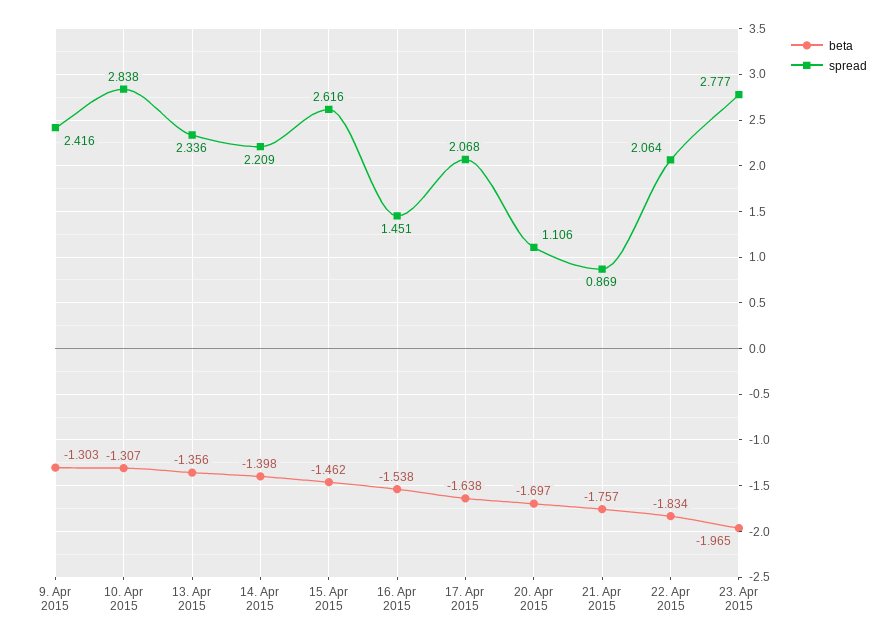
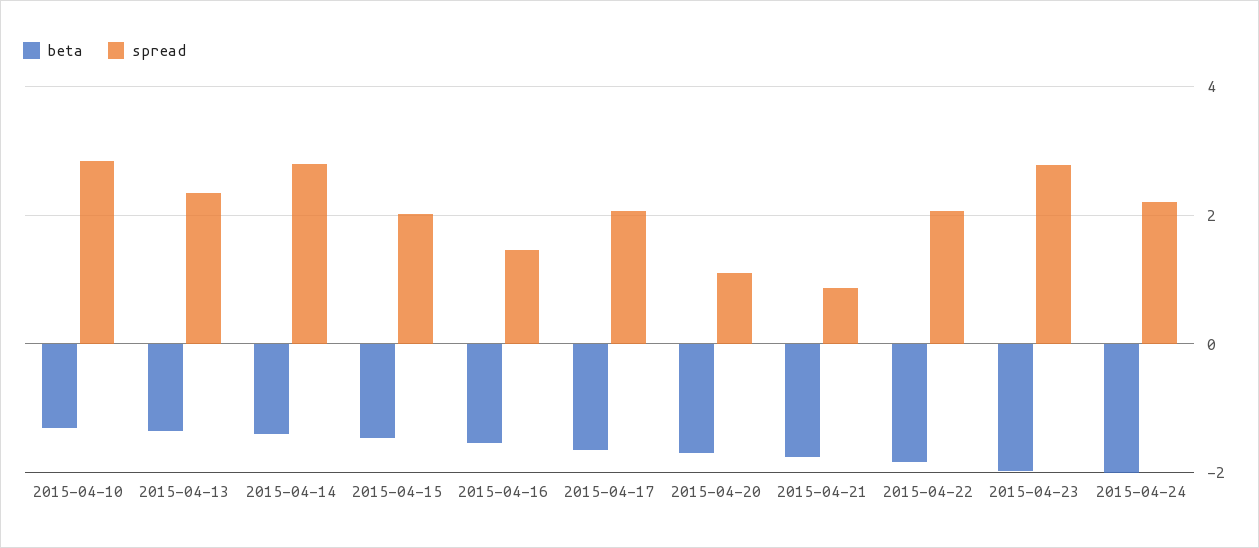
beta, 9. Apr 2015: -1.303 -> none
spread, 9. Apr 2015: 2.416 -> none
spread, 14. Apr 2015: 2.209 -> 2.8
spread, 15. Apr 2015: 2.616 -> 2
beta, 2015-04-24: none -> -2
spread, 2015-04-24: none -> 2.2

